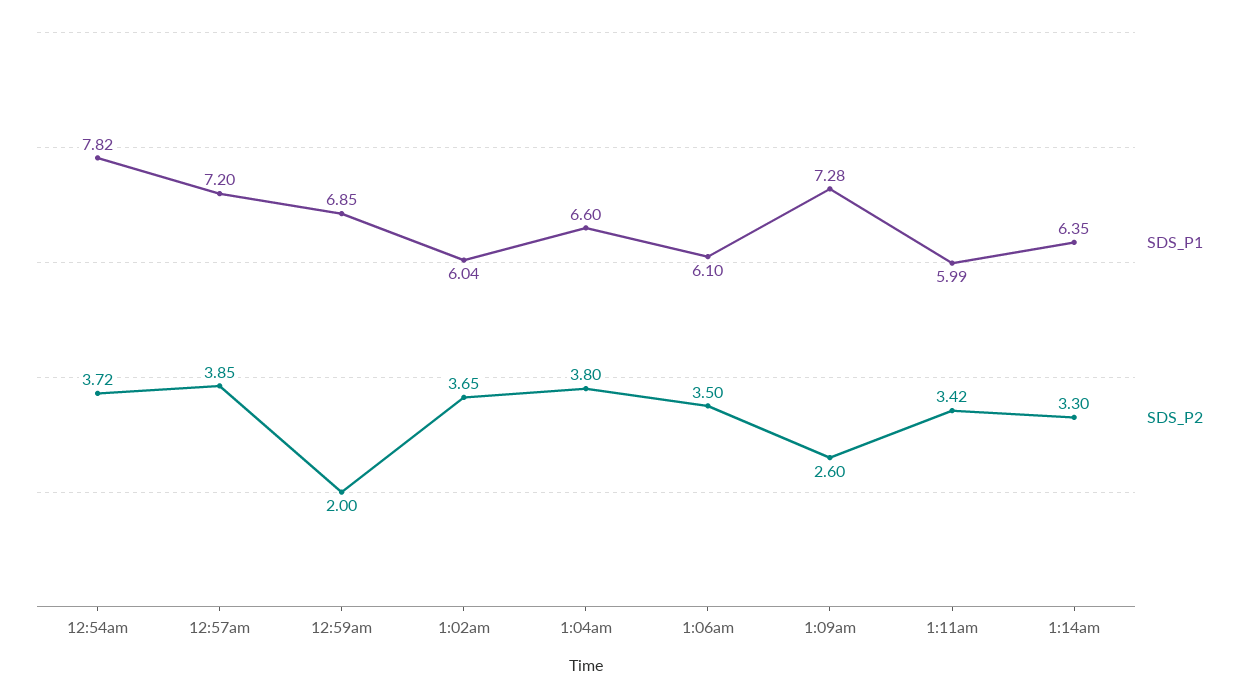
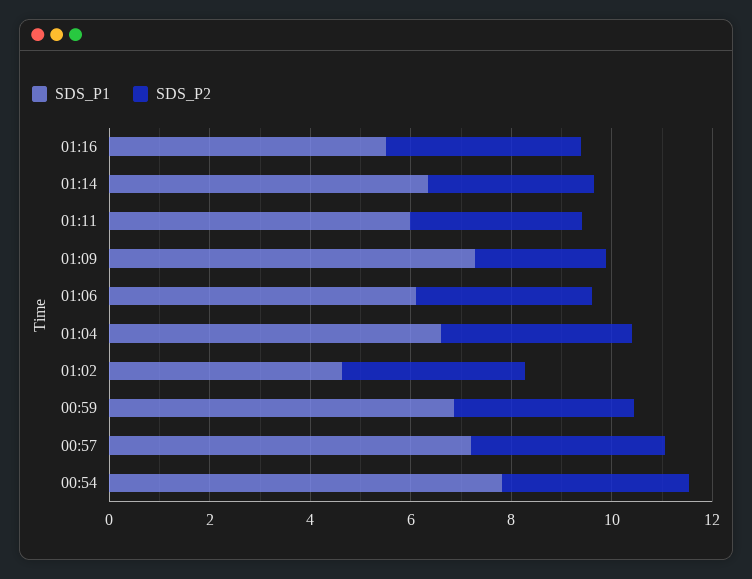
SDS_P2, 12:59am: 2 -> 3.5
SDS_P1, 1:02am: 6.04 -> 4.5
SDS_P1, 01:16: none -> 5.5
SDS_P2, 01:16: none -> 4

